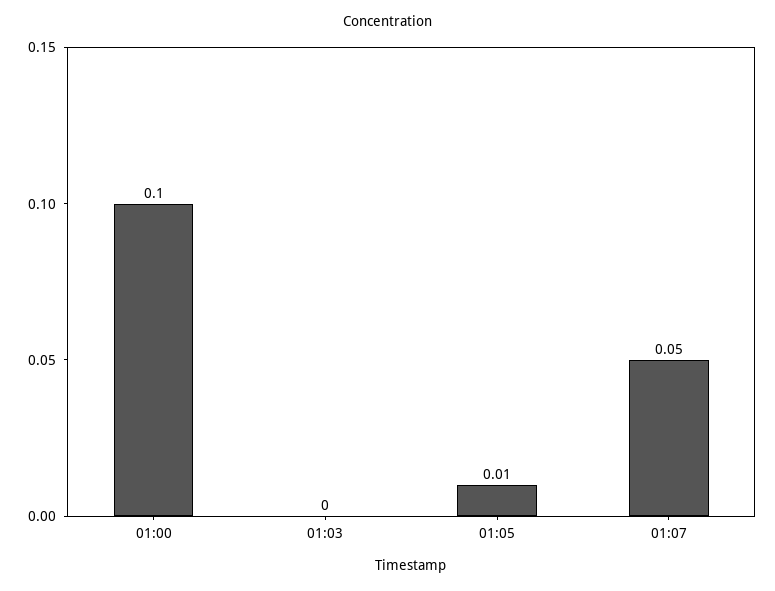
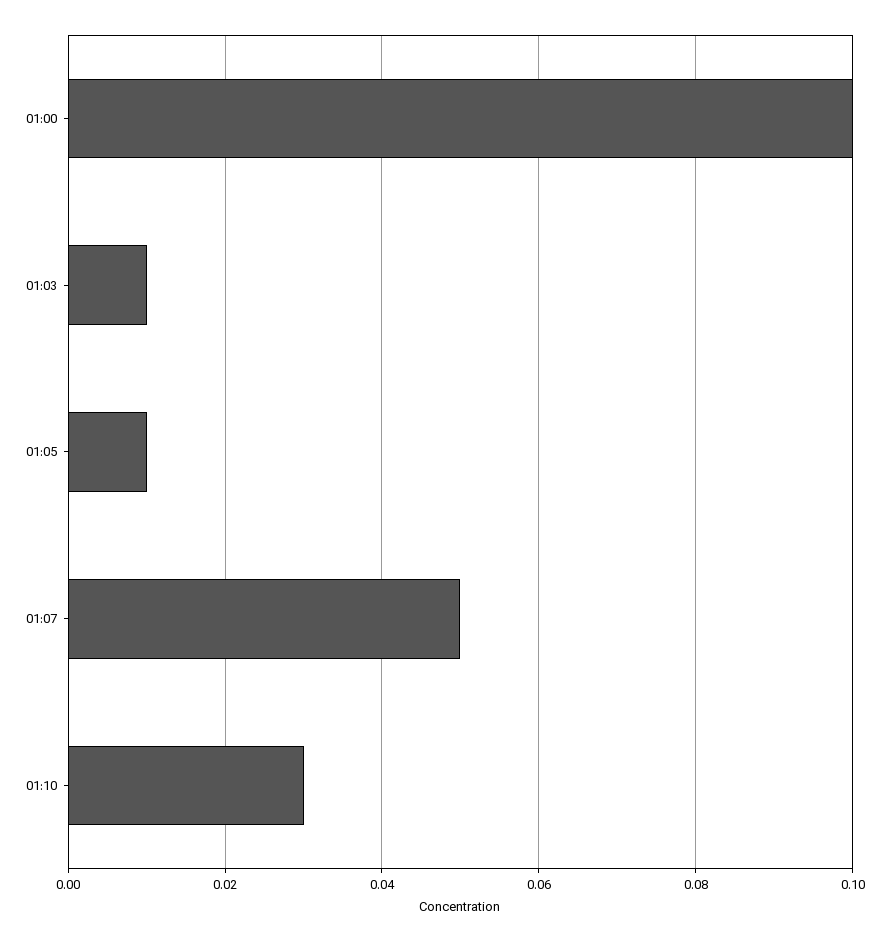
01:03: 0 -> 0.01
01:10: none -> 0.03

